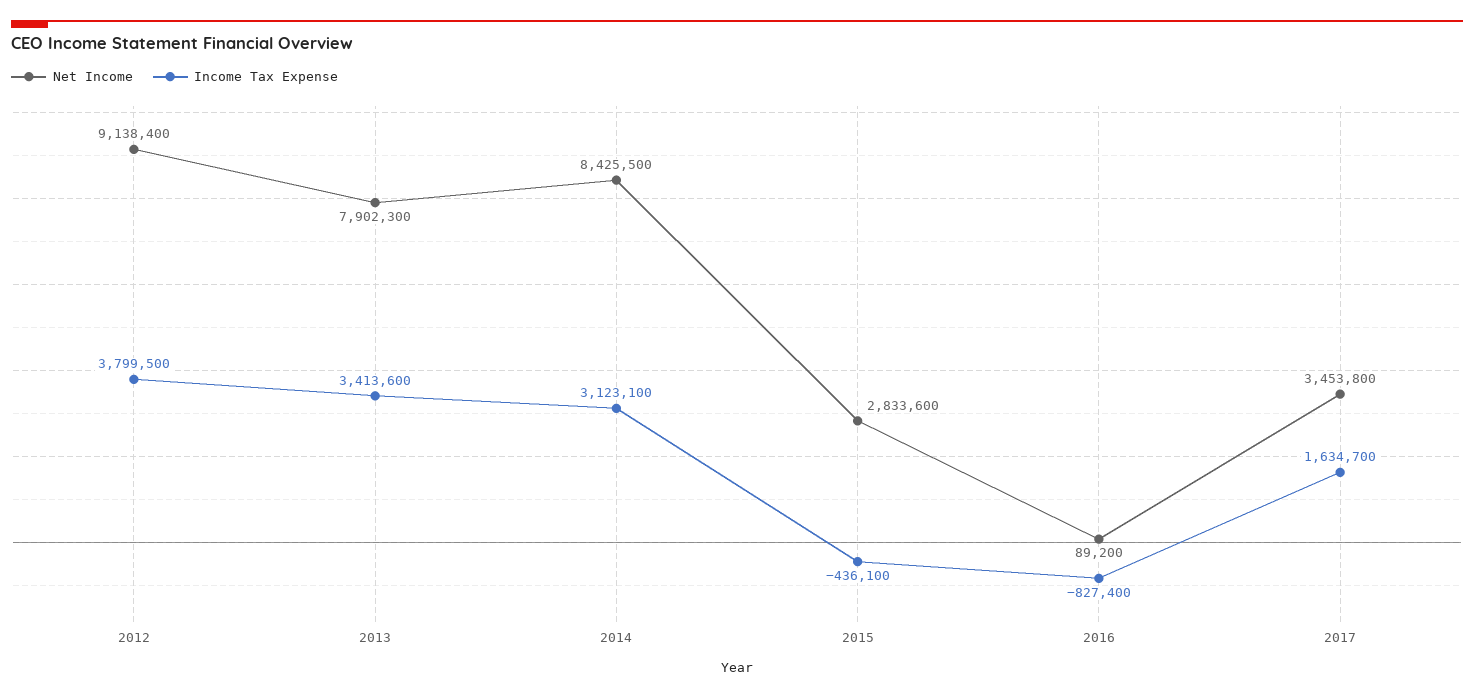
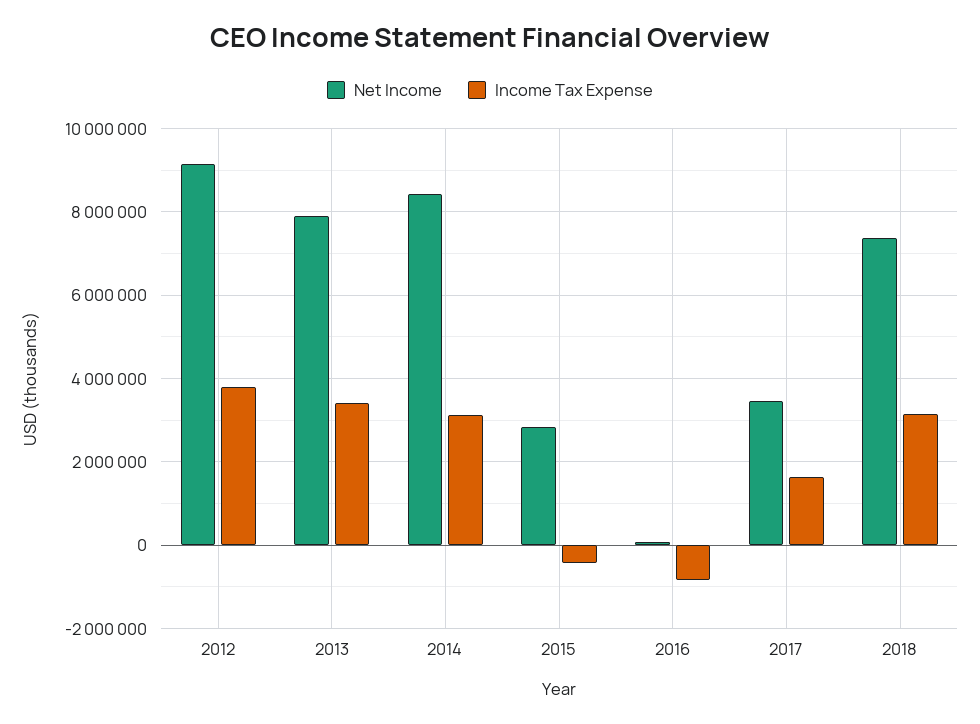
Net Income, 2018: none -> 7400000
Income Tax Expense, 2018: none -> 3200000

